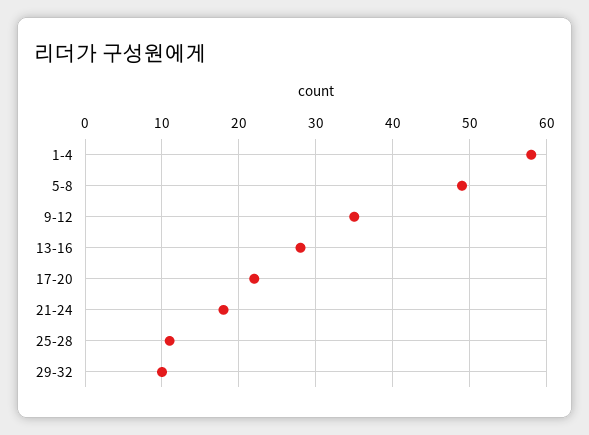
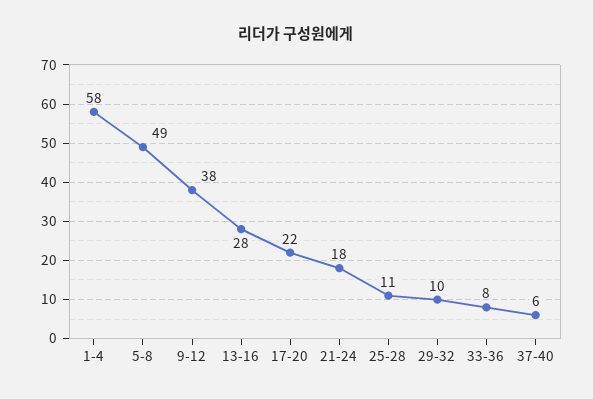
9-12: 35 -> 38
33-36: none -> 8
37-40: none -> 6

